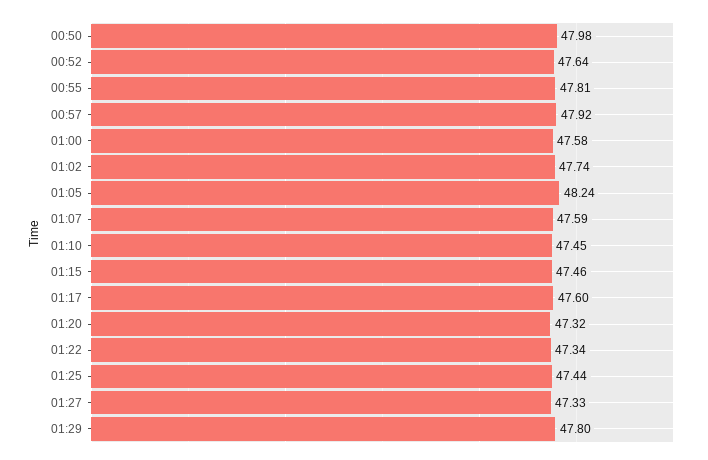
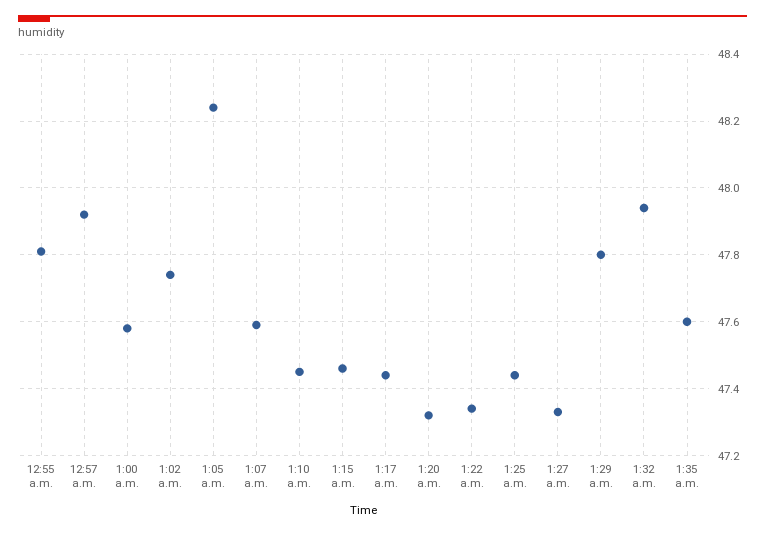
00:50: 47.98 -> none
00:52: 47.64 -> none
01:17: 47.6 -> 47.45
1:32 a.m.: none -> 47.95
1:35 a.m.: none -> 47.6

